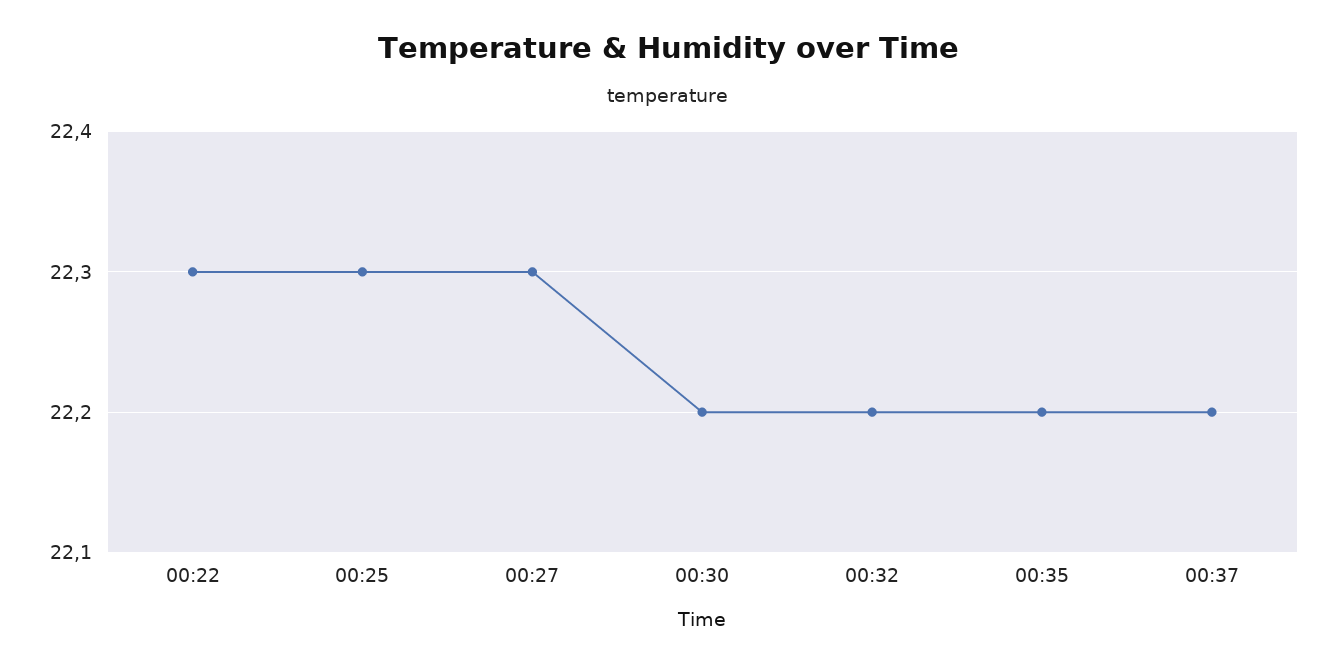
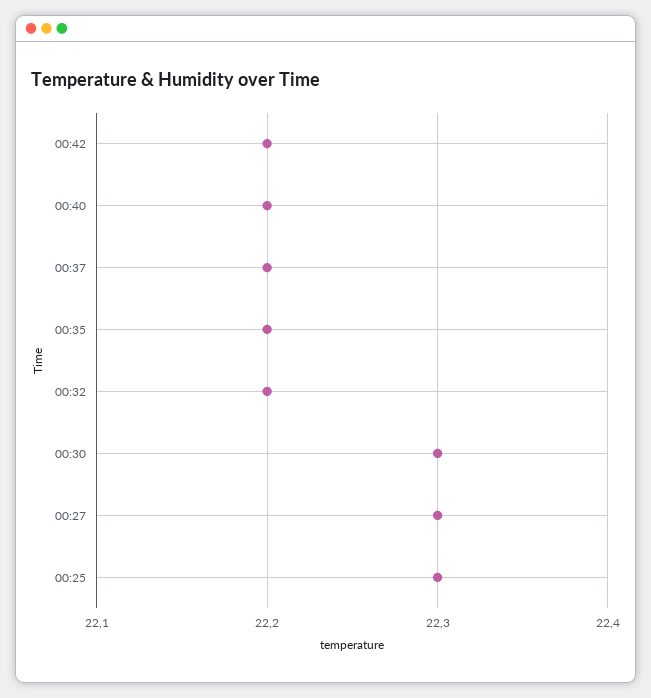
00:22: 22.3 -> none
00:30: 22.2 -> 22.3
00:42: none -> 22.2
00:40: none -> 22.2

